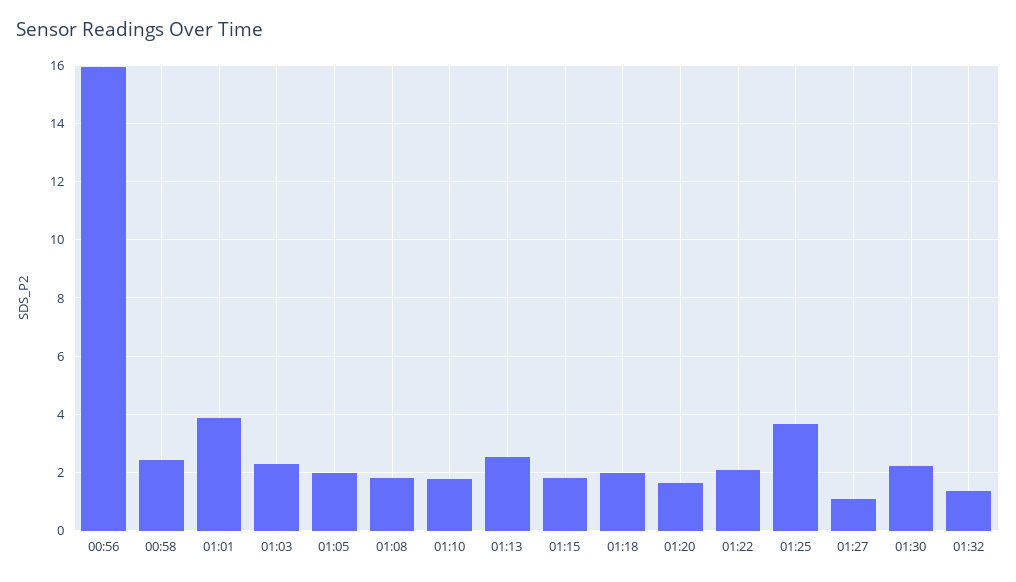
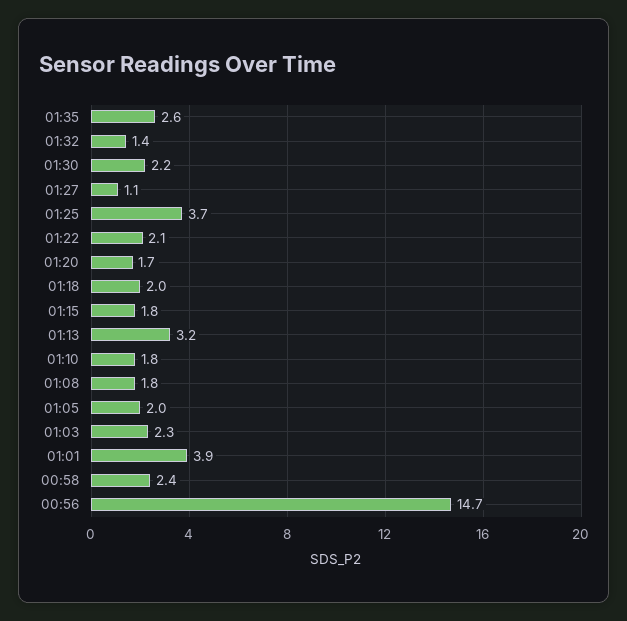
00:56: 16 -> 14.7
01:13: 2.5 -> 3.2
01:35: none -> 2.6

